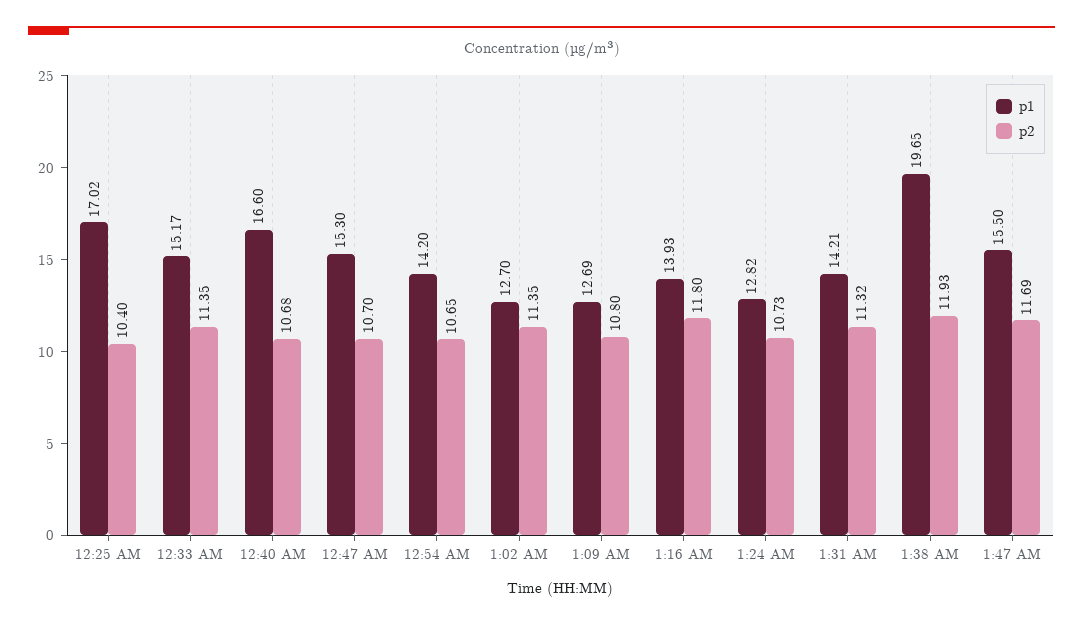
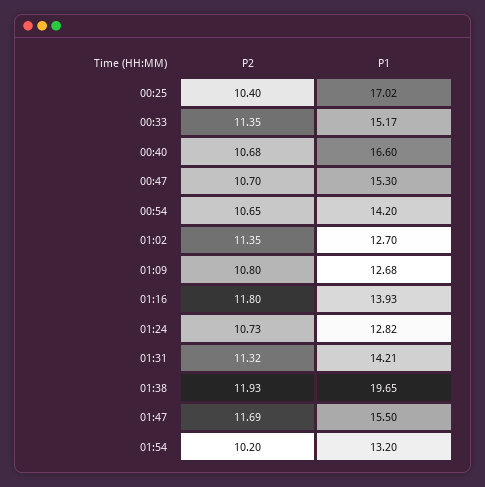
p1, 1:09 AM: 12.69 -> 12.68
p2, 01:54: none -> 10.2
p1, 01:54: none -> 13.2

